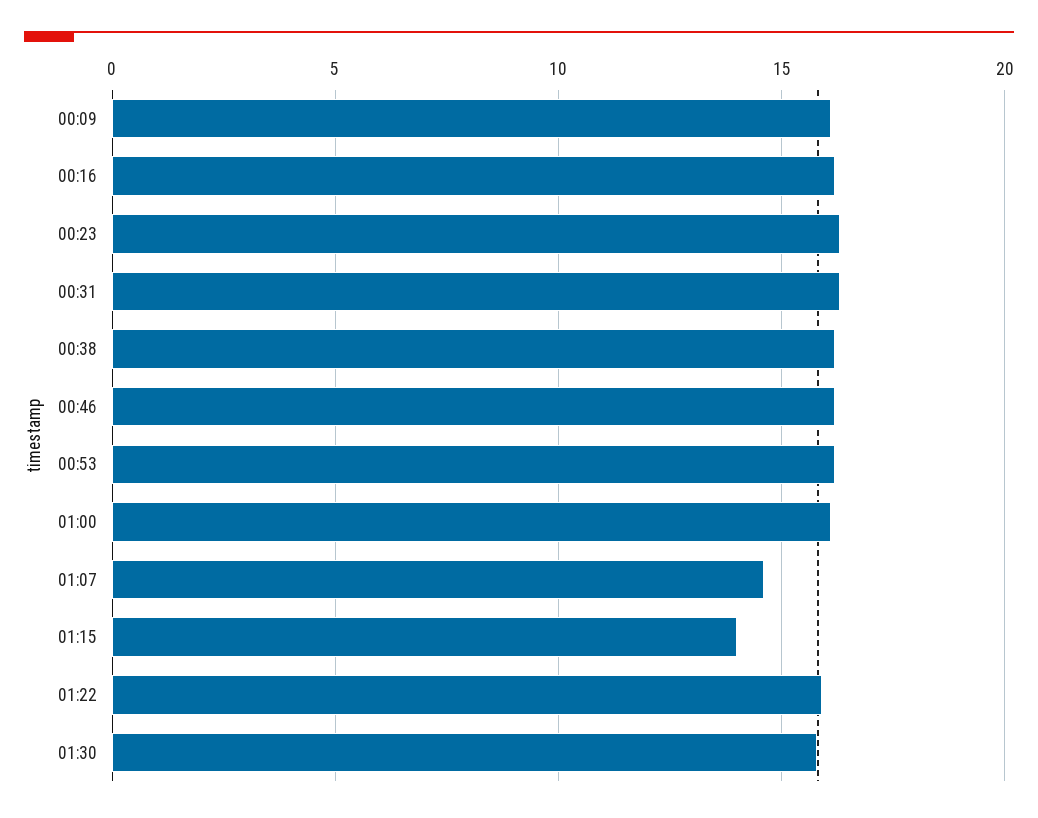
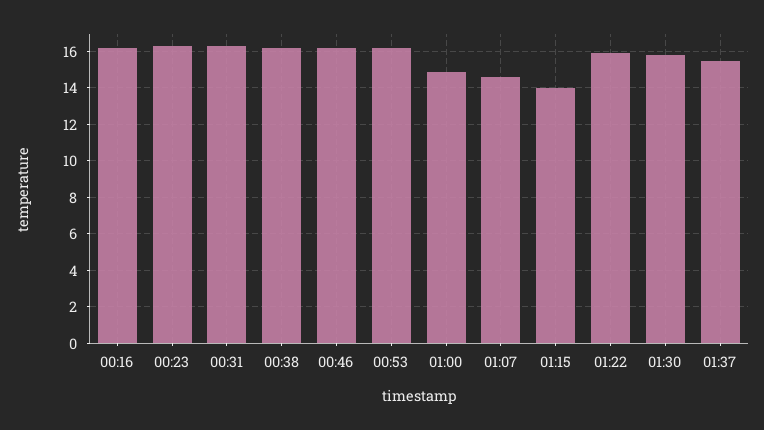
00:09: 16 -> none
01:00: 16 -> 15
01:37: none -> 15.5

